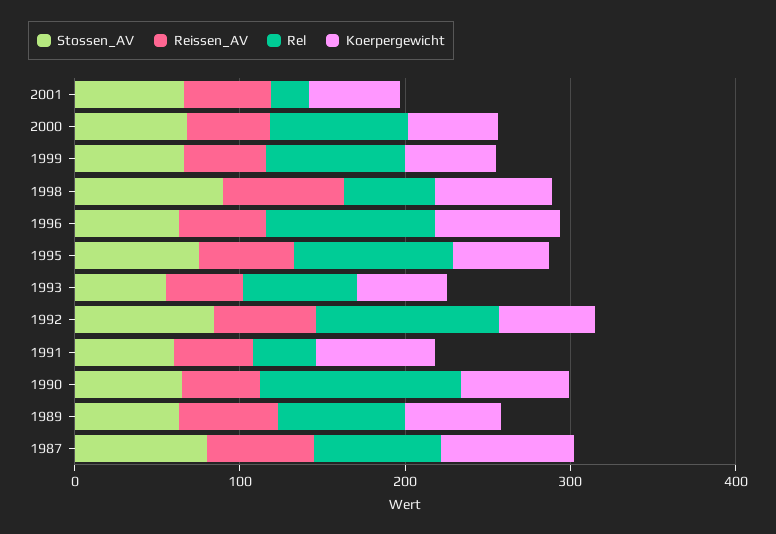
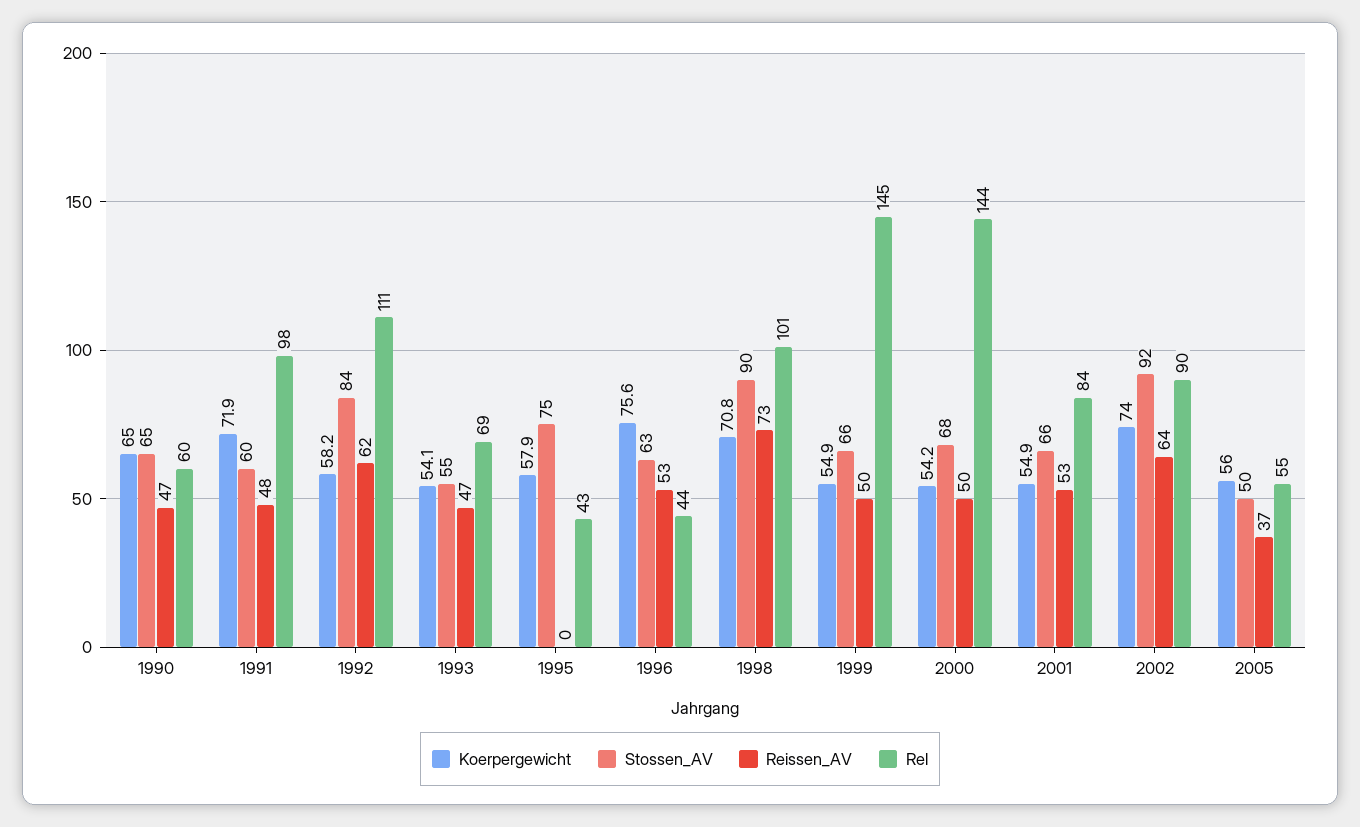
Rel, 2001: 20 -> 84
Rel, 2000: 80 -> 144
Rel, 1999: 80 -> 145
Rel, 1998: 60 -> 101
Rel, 1996: 100 -> 44
Reissen_AV, 1995: 60 -> 0
Rel, 1995: 100 -> 43
Rel, 1991: 40 -> 98
Rel, 1990: 120 -> 60
Stossen_AV, 1989: 60 -> none
Reissen_AV, 1989: 60 -> none
Rel, 1989: 80 -> none
Koerpergewicht, 1989: 60 -> none
Stossen_AV, 1987: 80 -> none
Reissen_AV, 1987: 60 -> none
Rel, 1987: 80 -> none
Koerpergewicht, 1987: 80 -> none
Koerpergewicht, 2002: none -> 74
Stossen_AV, 2002: none -> 92
Reissen_AV, 2002: none -> 64
Rel, 2002: none -> 90
Koerpergewicht, 2005: none -> 56
Stossen_AV, 2005: none -> 50
Reissen_AV, 2005: none -> 37
Rel, 2005: none -> 55

